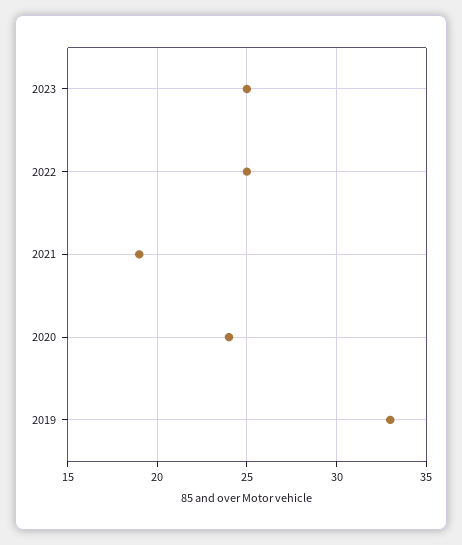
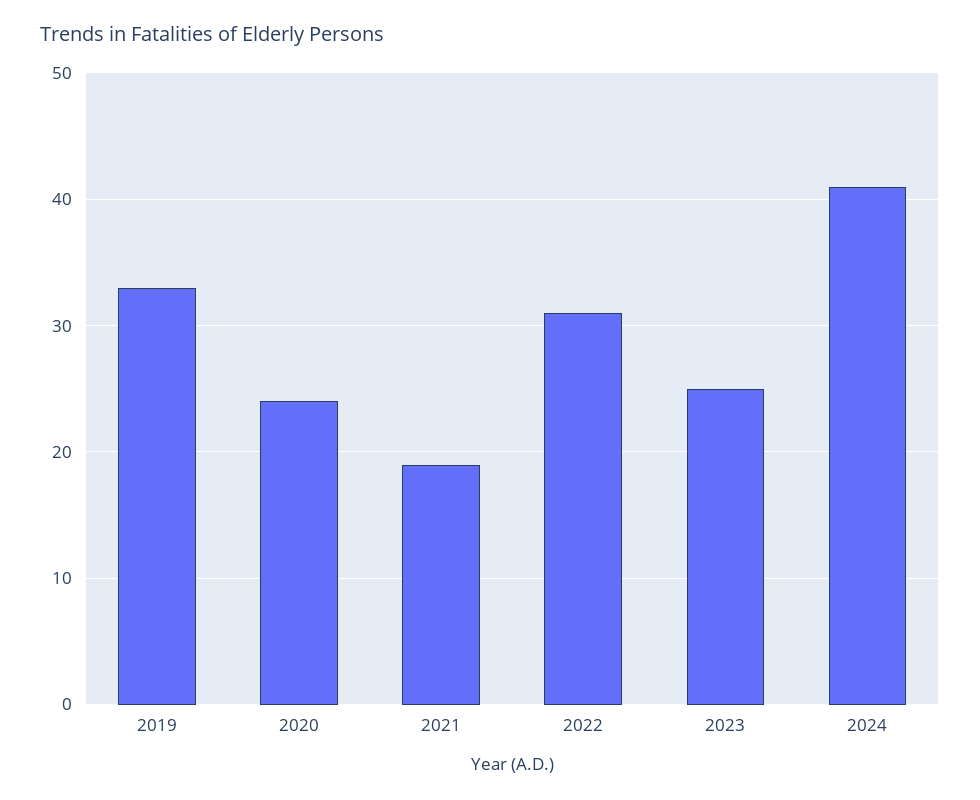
2022: 25 -> 31
2024: none -> 41

